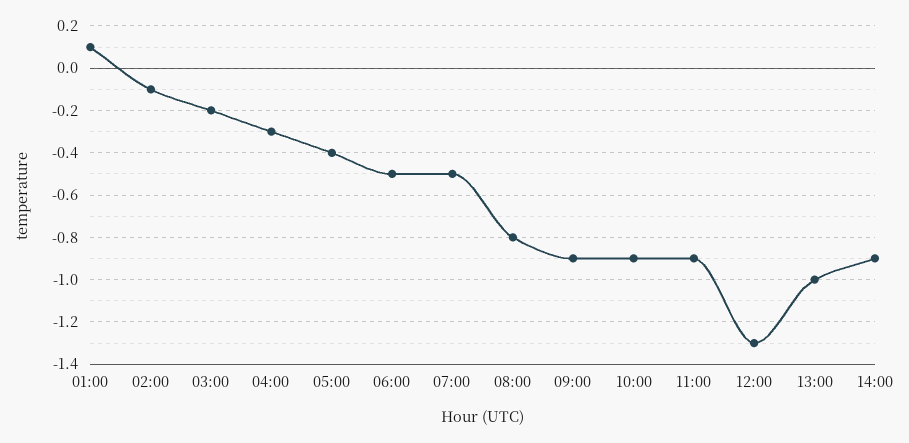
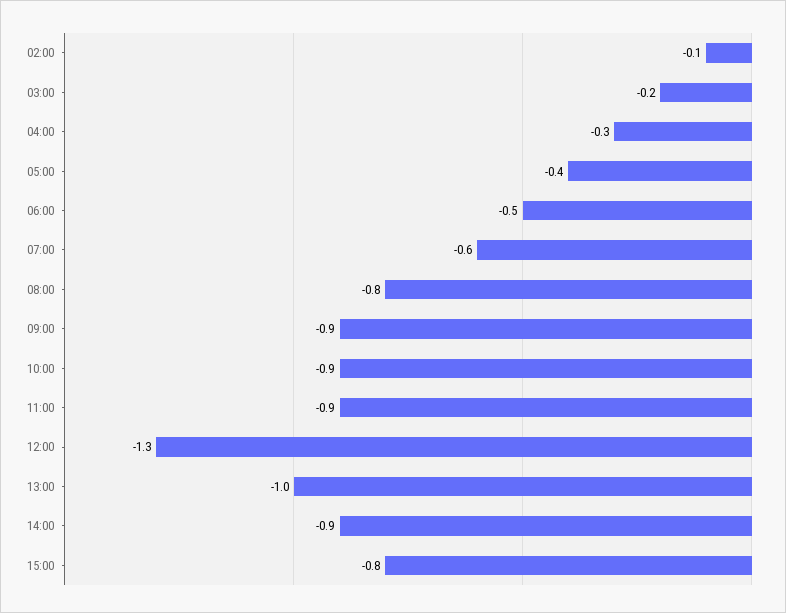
01:00: 0.1 -> none
07:00: -0.5 -> -0.6
15:00: none -> -0.8

